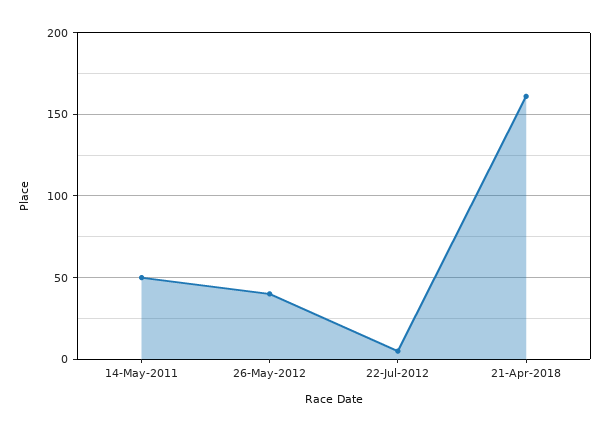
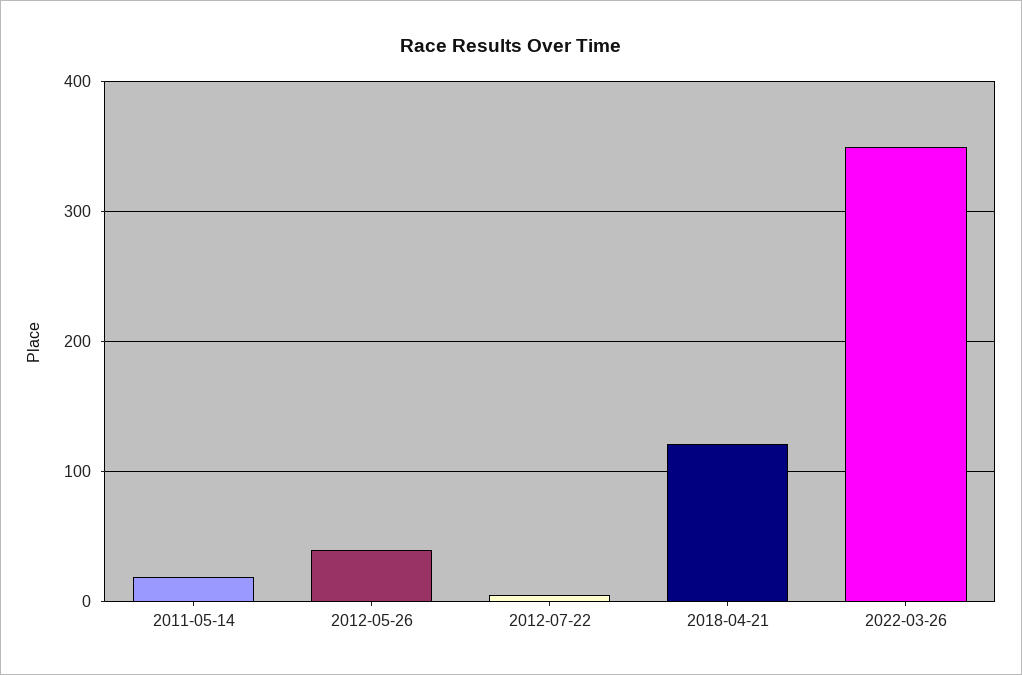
14-May-2011: 50 -> 20
21-Apr-2018: 160 -> 120
2022-03-26: none -> 350

